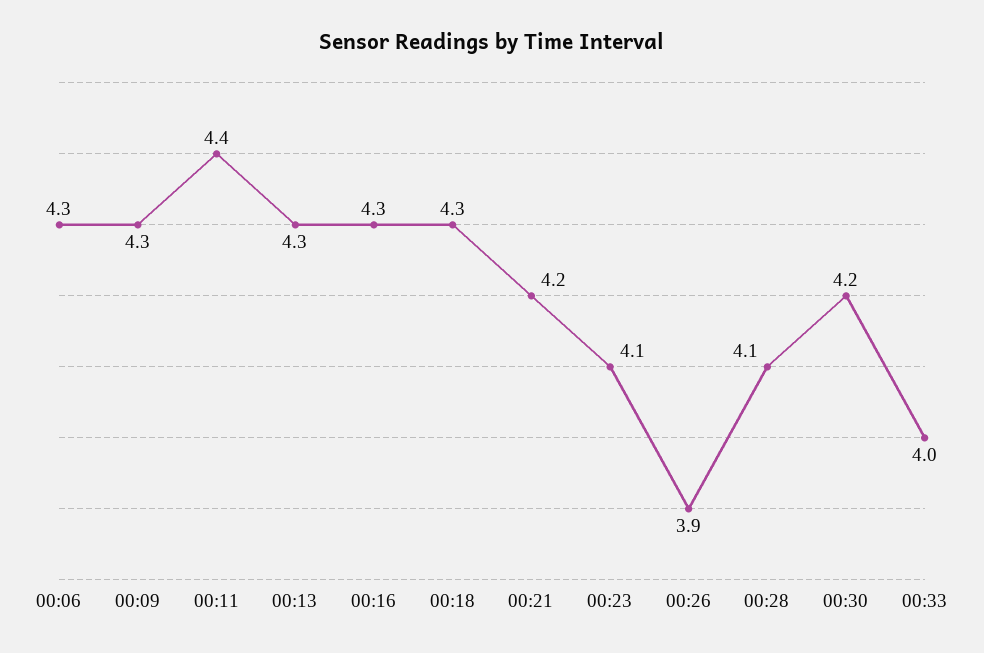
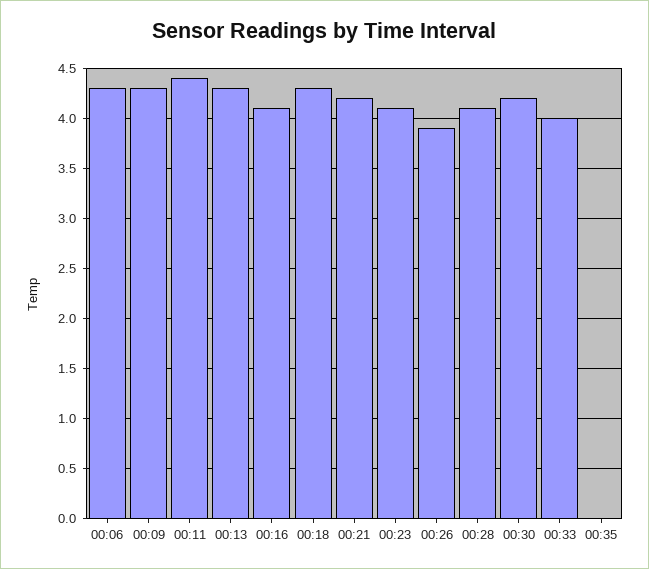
00:16: 4.3 -> 4.1
00:35: none -> 0

